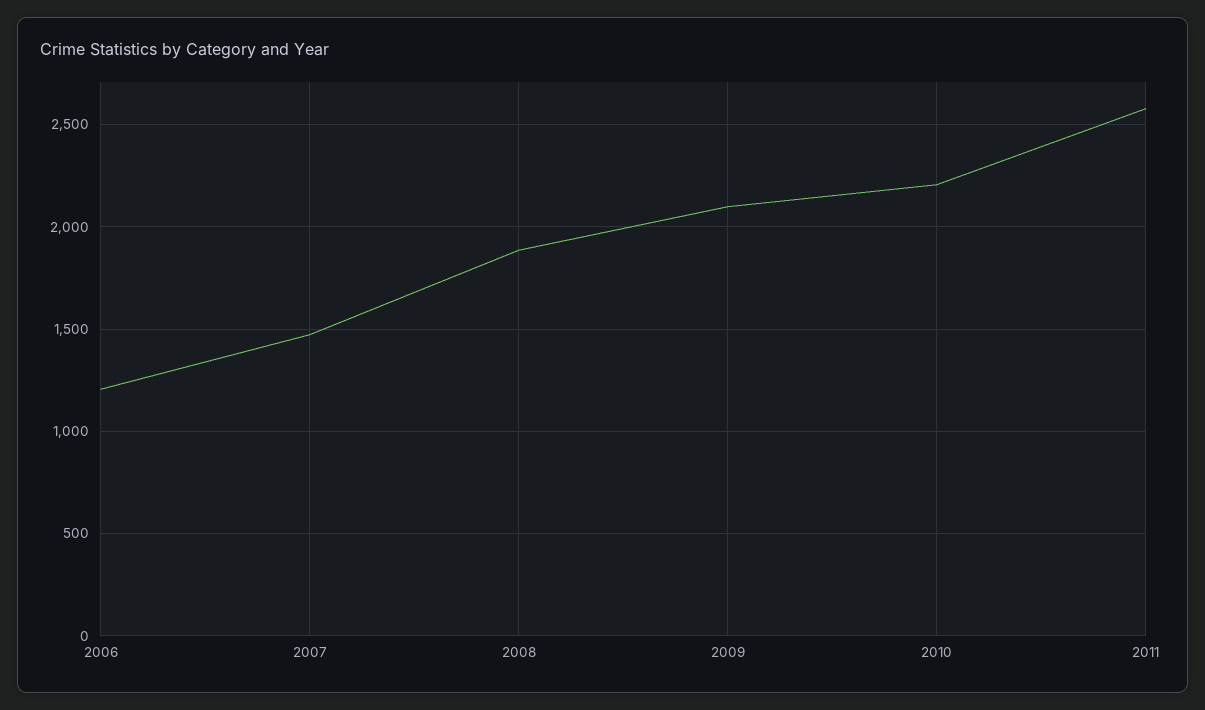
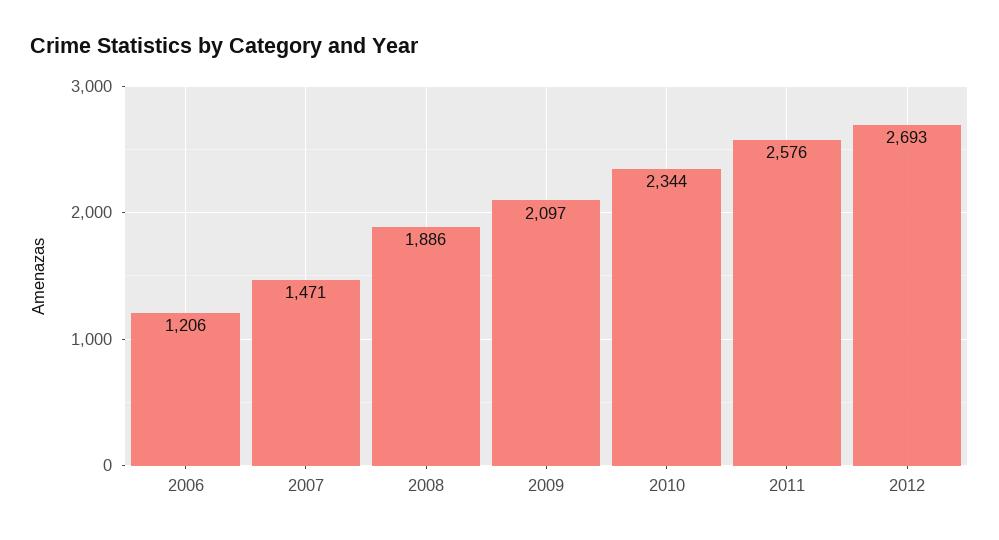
2010: 2200 -> 2344
2012: none -> 2693

